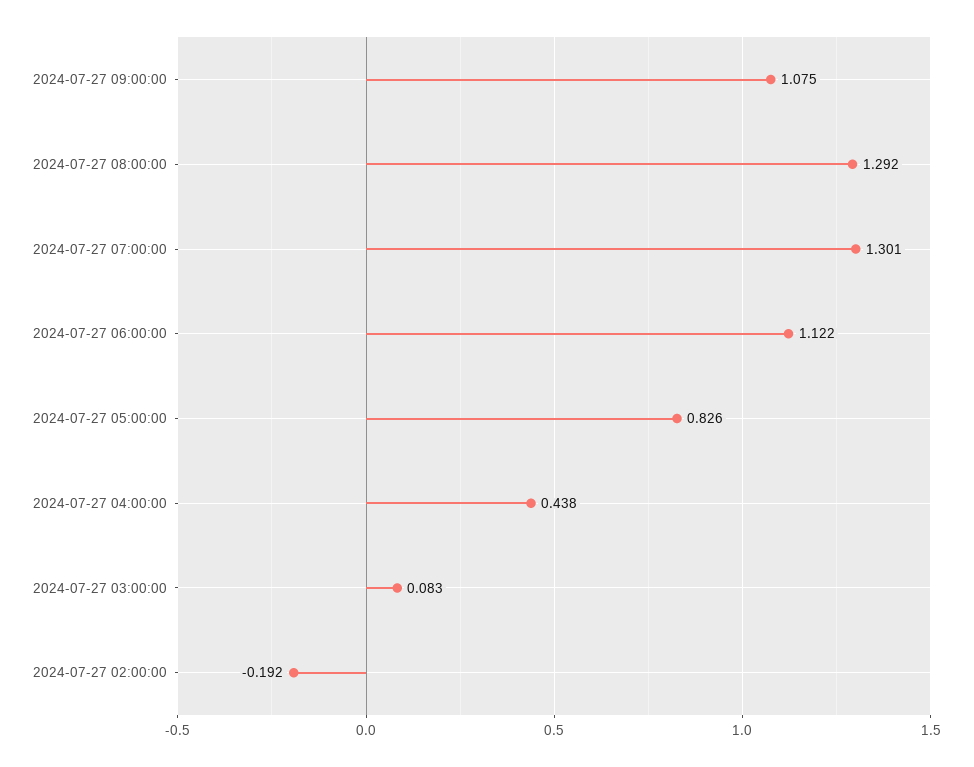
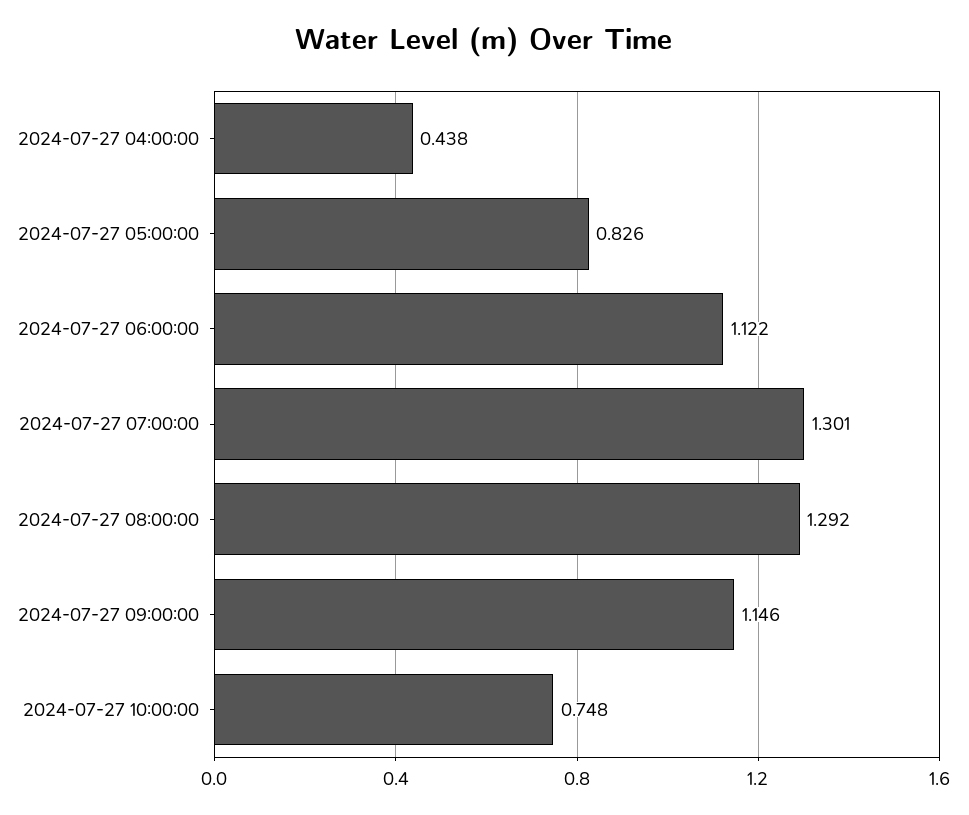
2024-07-27 09:00:00: 1.075 -> 1.146
2024-07-27 03:00:00: 0.083 -> none
2024-07-27 02:00:00: -0.192 -> none
2024-07-27 10:00:00: none -> 0.748

